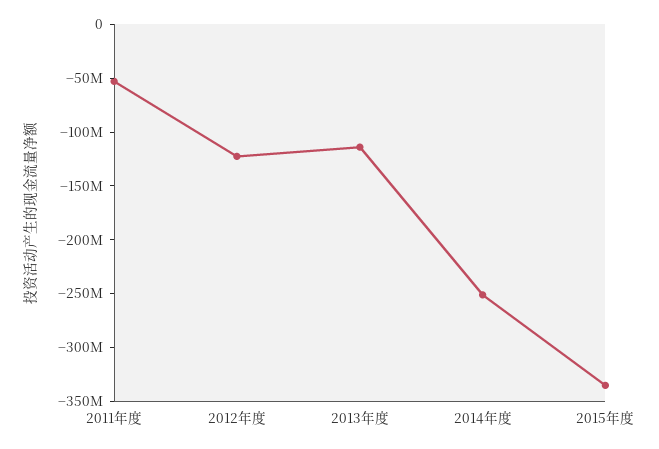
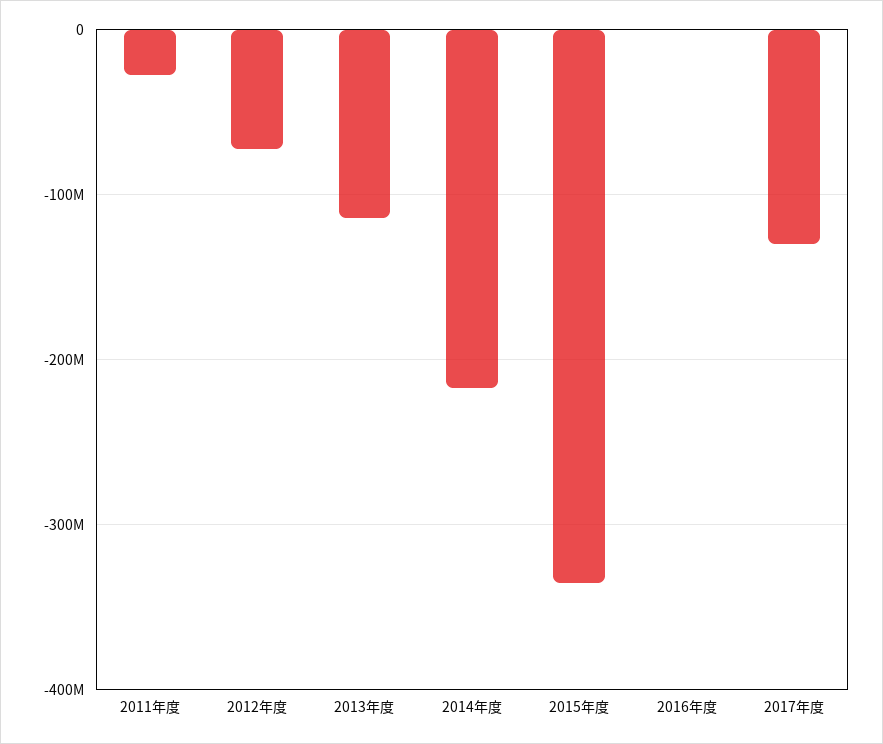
2011年度: -50000000 -> -30000000
2012年度: -120000000 -> -70000000
2014年度: -250000000 -> -220000000
2016年度: none -> 0
2017年度: none -> -130000000

